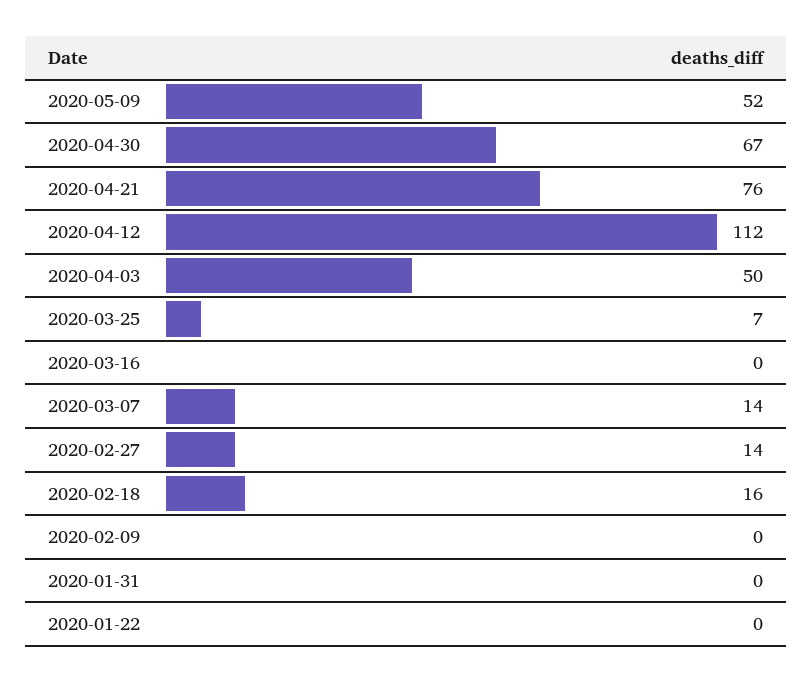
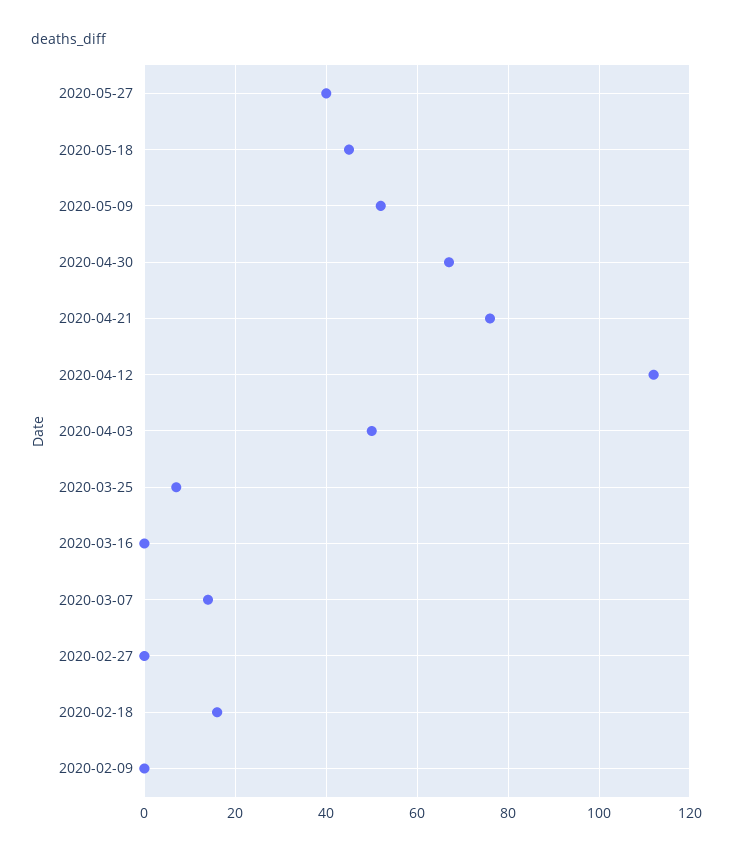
2020-02-27: 14 -> 0
2020-01-31: 0 -> none
2020-01-22: 0 -> none
2020-05-27: none -> 40
2020-05-18: none -> 45

